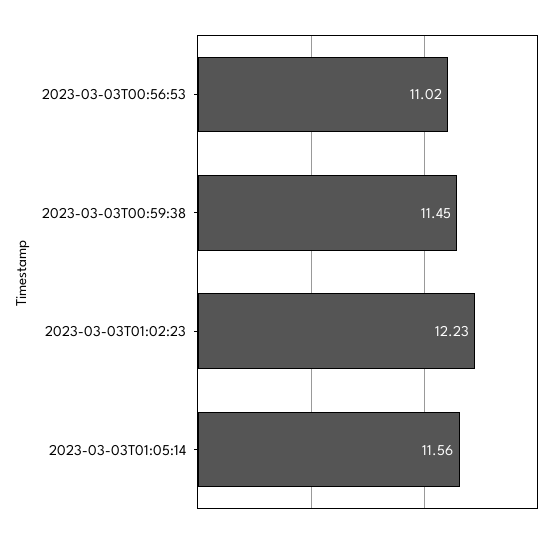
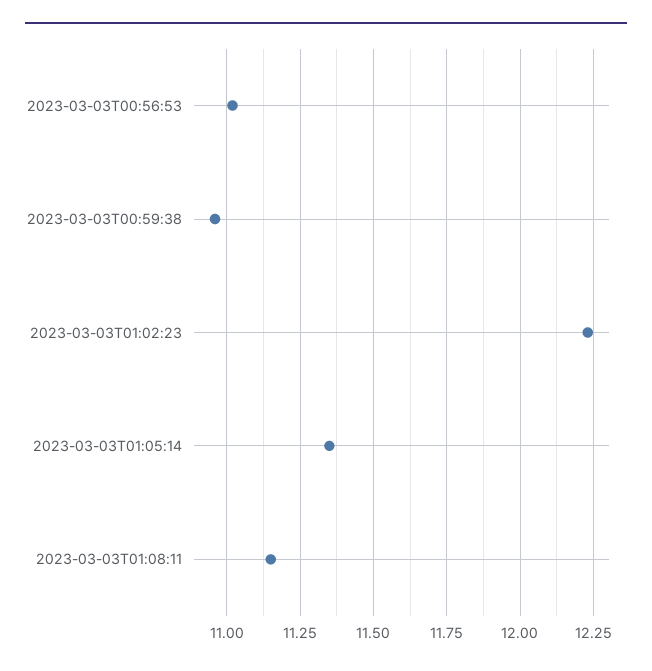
2023-03-03T00:59:38: 11.45 -> 10.95
2023-03-03T01:05:14: 11.56 -> 11.35
2023-03-03T01:08:11: none -> 11.15

